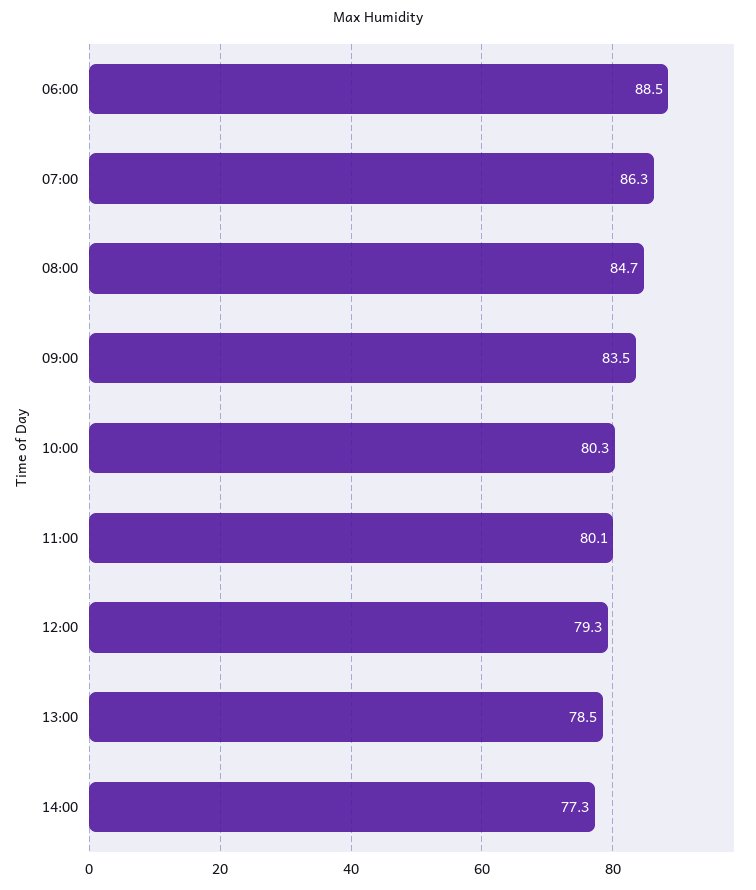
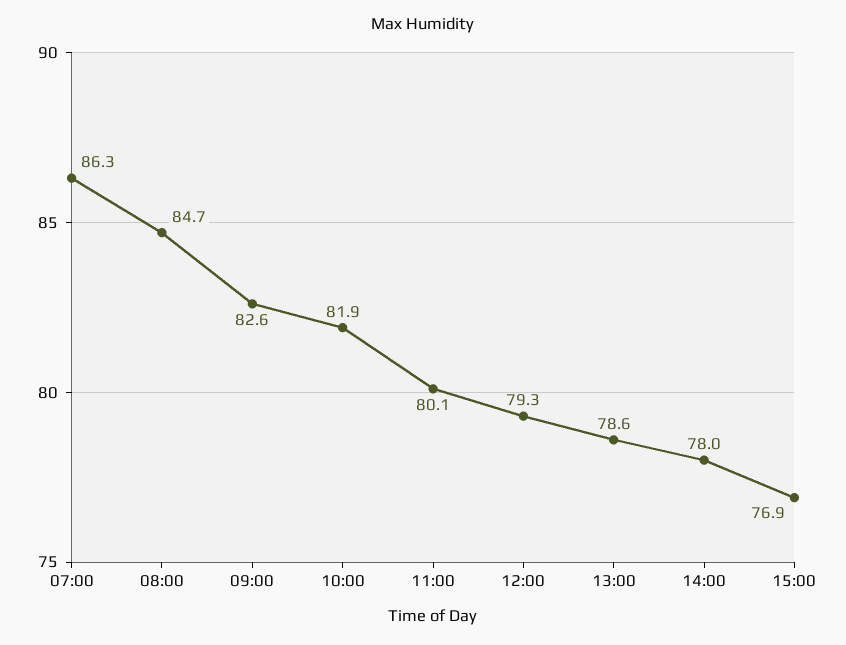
06:00: 88.5 -> none
09:00: 83.5 -> 82.6
10:00: 80.3 -> 81.9
13:00: 78.5 -> 78.6
14:00: 77.3 -> 78
15:00: none -> 76.9

